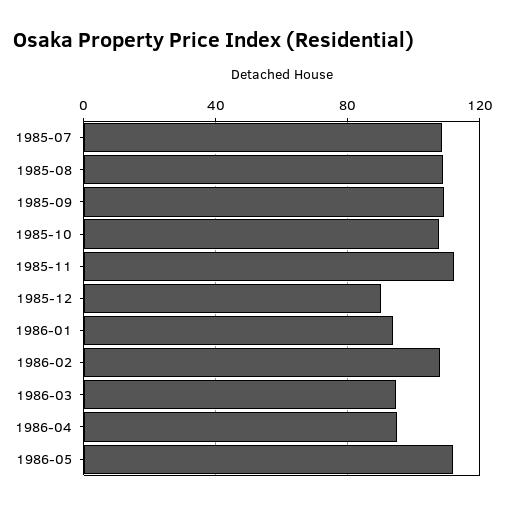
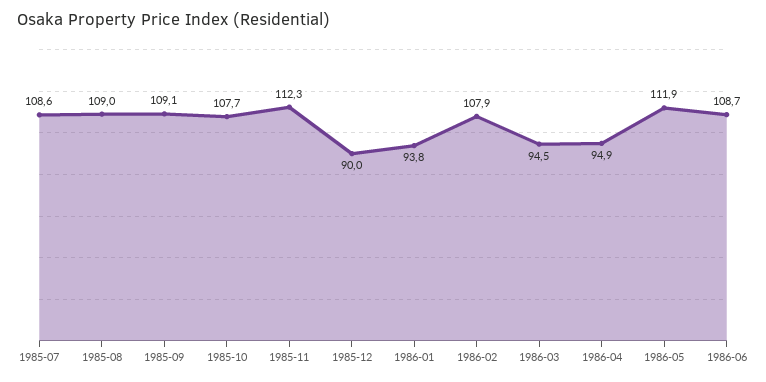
1986-06: none -> 108.7

